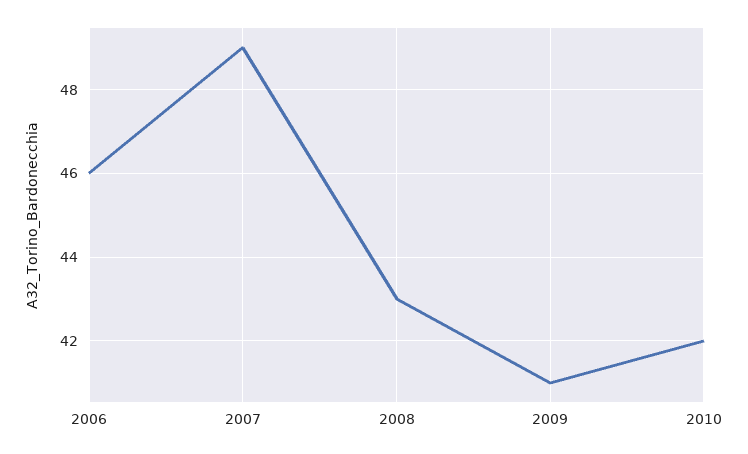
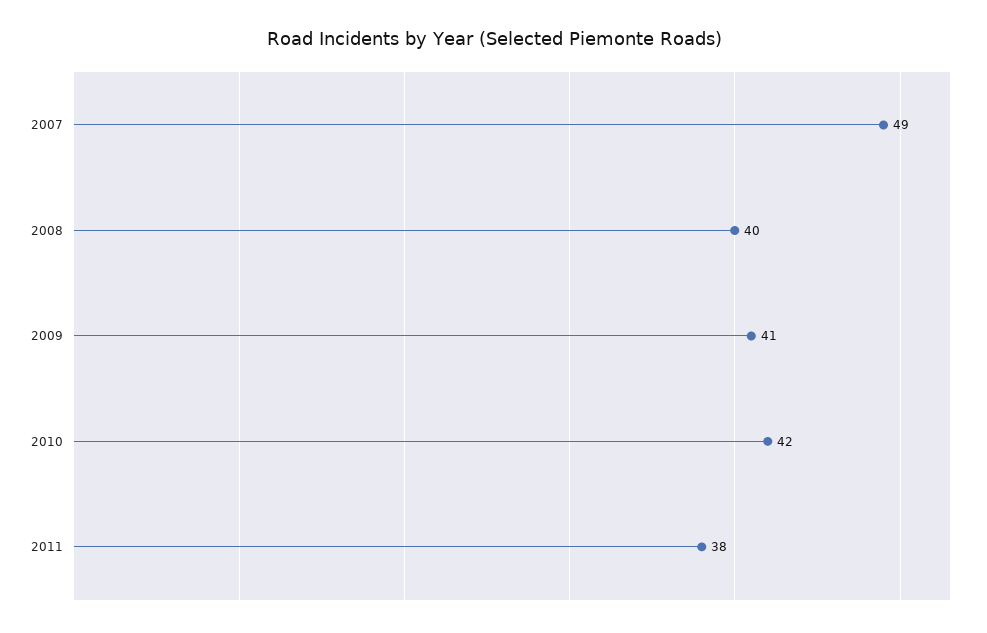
2006: 46 -> none
2008: 43 -> 40
2011: none -> 38

